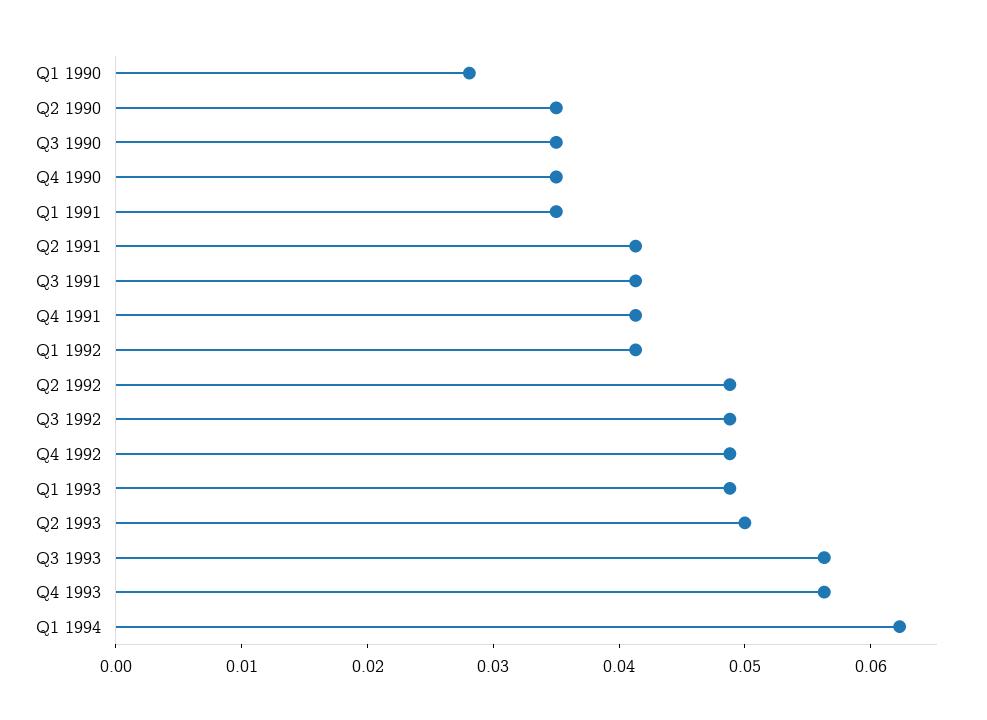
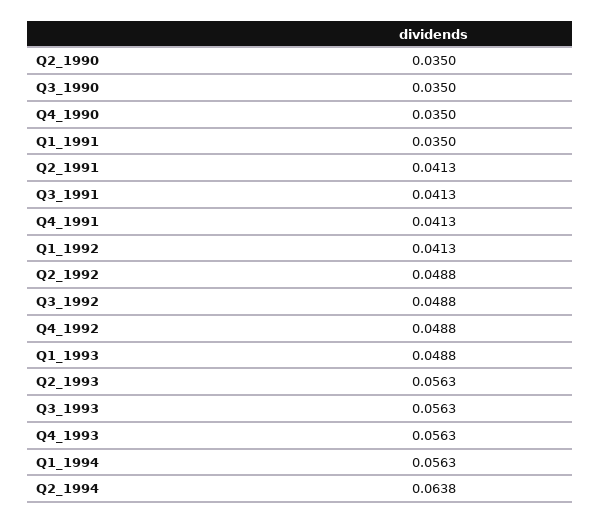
Q1 1990: 0.028 -> none
Q2 1993: 0.05 -> 0.0563
Q1 1994: 0.062 -> 0.0563
Q2_1994: none -> 0.0638

